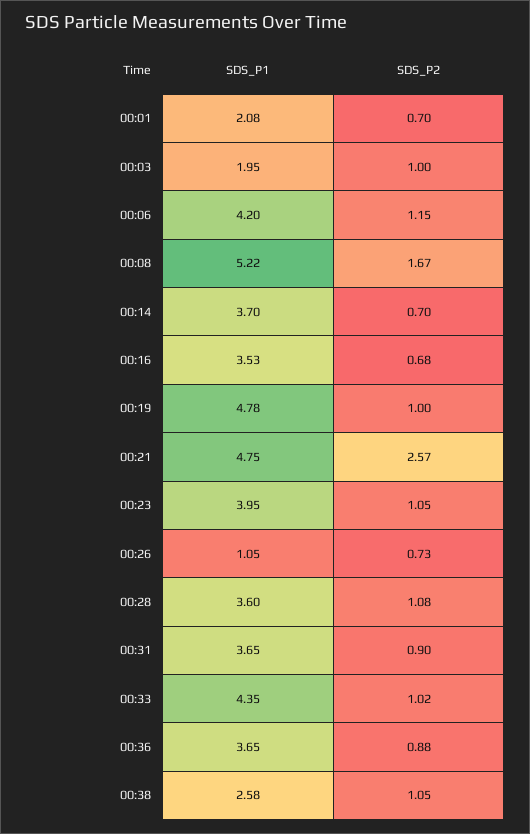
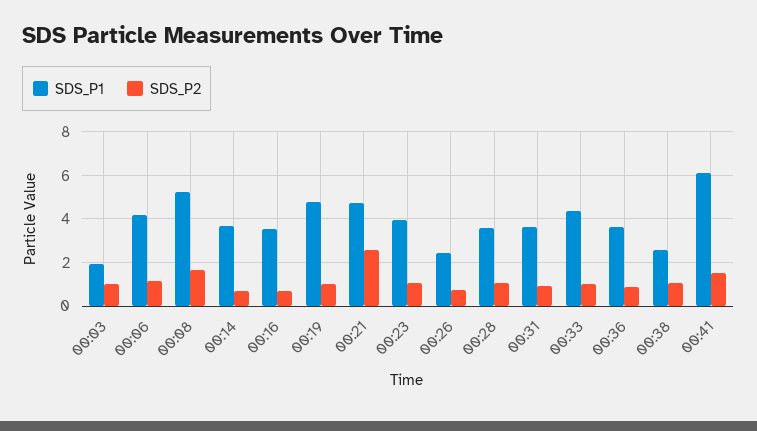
SDS_P1, 00:01: 2.08 -> none
SDS_P2, 00:01: 0.7 -> none
SDS_P1, 00:26: 1.05 -> 2.5
SDS_P1, 00:41: none -> 6
SDS_P2, 00:41: none -> 1.5

